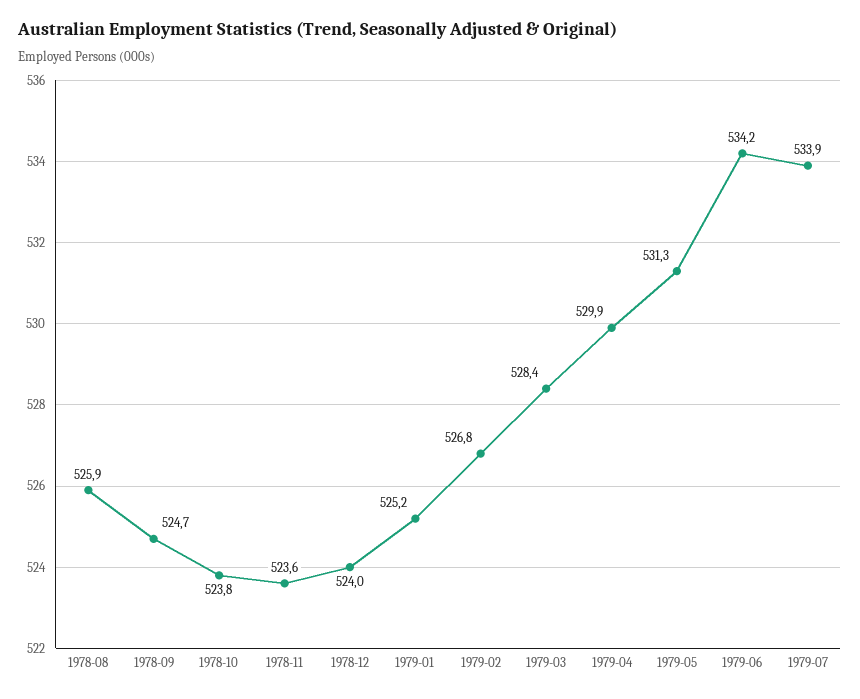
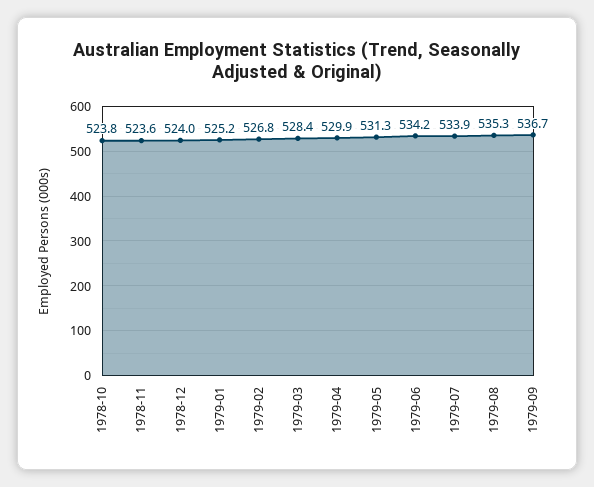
1978-08: 525.9 -> none
1978-09: 524.7 -> none
1979-08: none -> 535.3
1979-09: none -> 536.7

